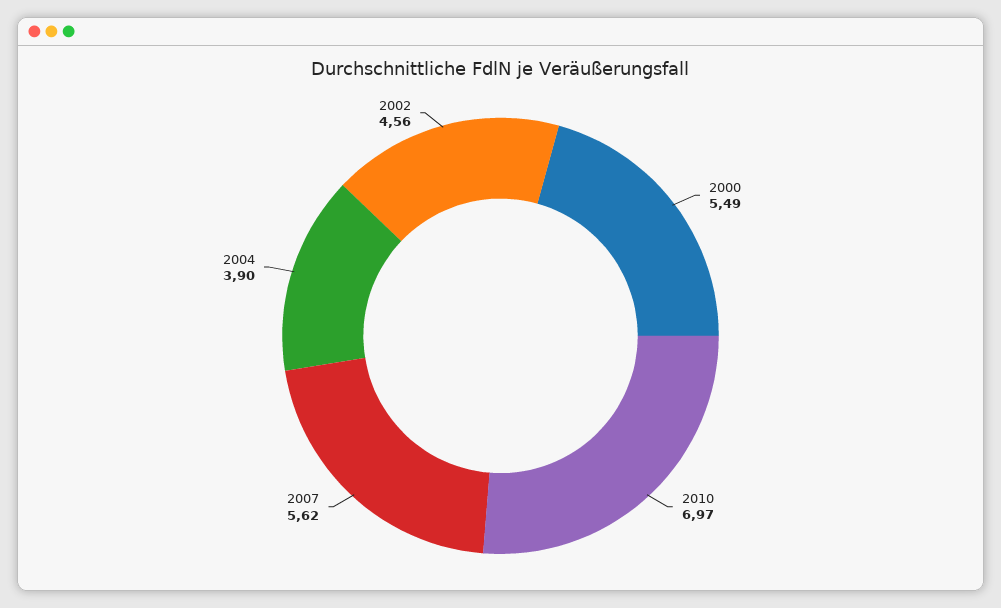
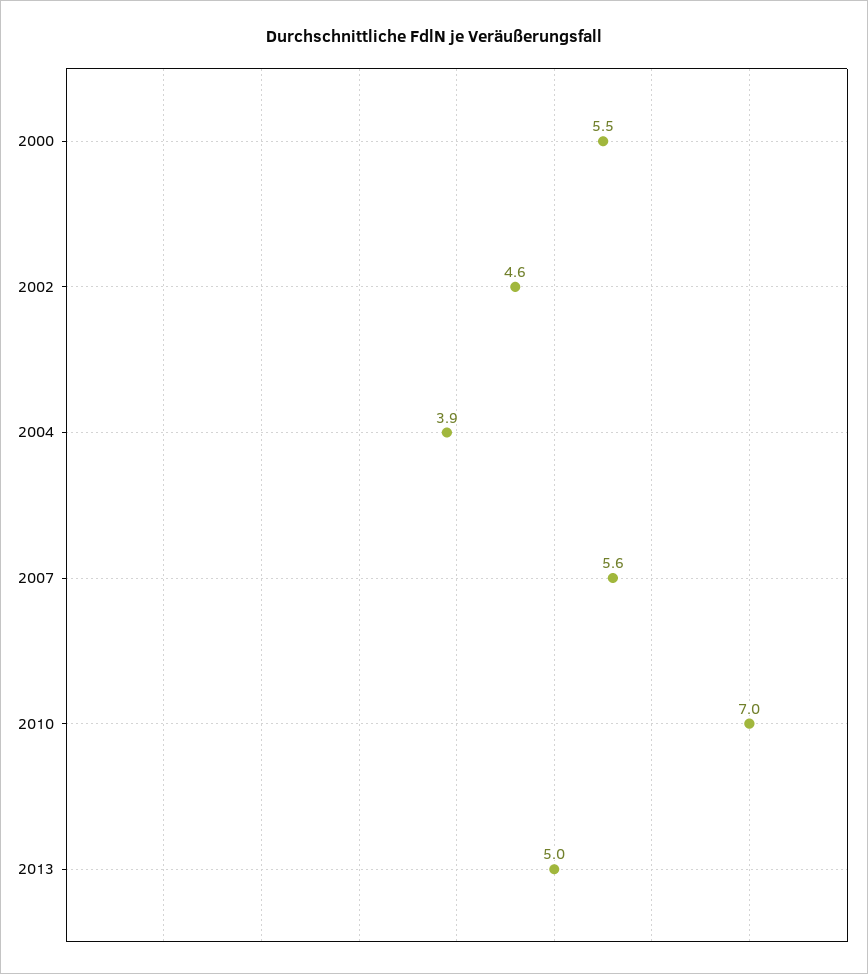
2013: none -> 5

